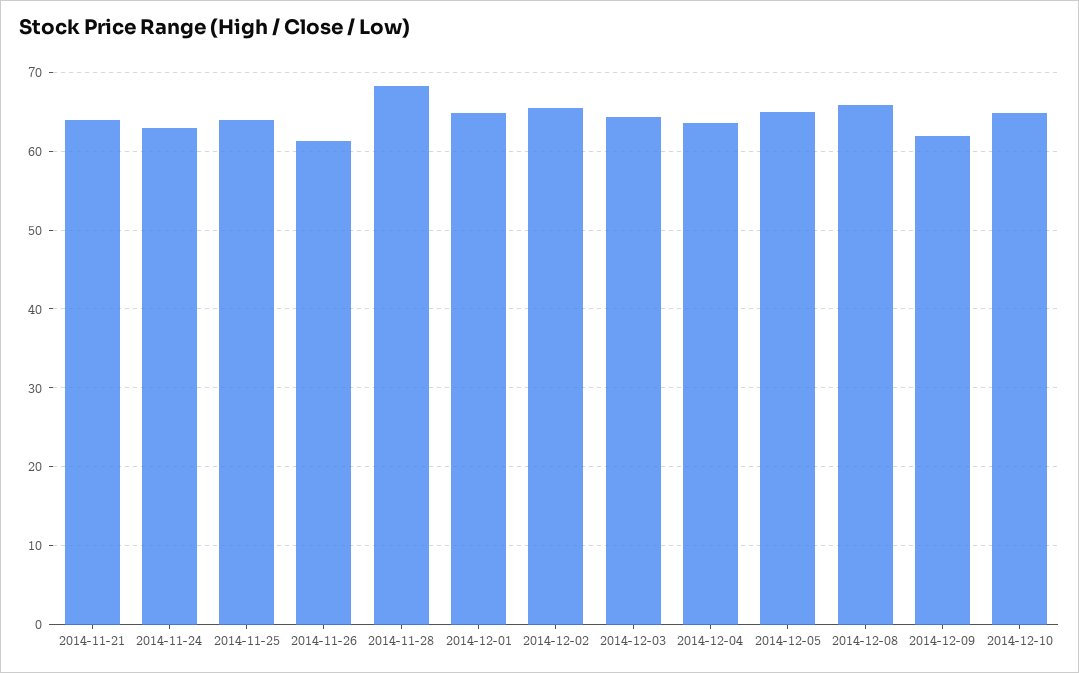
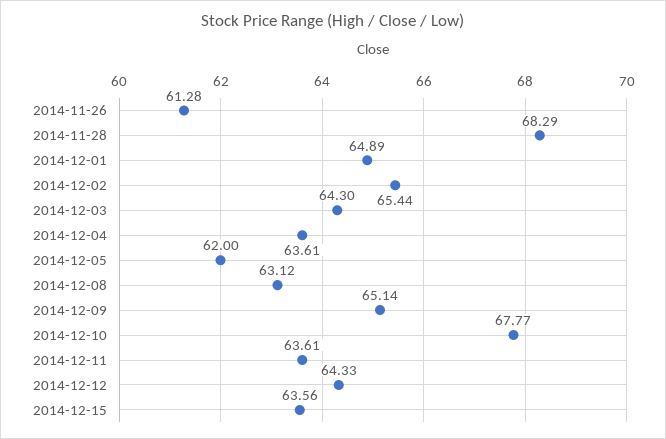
2014-11-21: 64 -> none
2014-11-24: 63 -> none
2014-11-25: 64 -> none
2014-12-05: 65 -> 62
2014-12-08: 66 -> 63.12
2014-12-09: 62 -> 65.14
2014-12-10: 65 -> 67.77
2014-12-11: none -> 63.61
2014-12-12: none -> 64.33
2014-12-15: none -> 63.56

